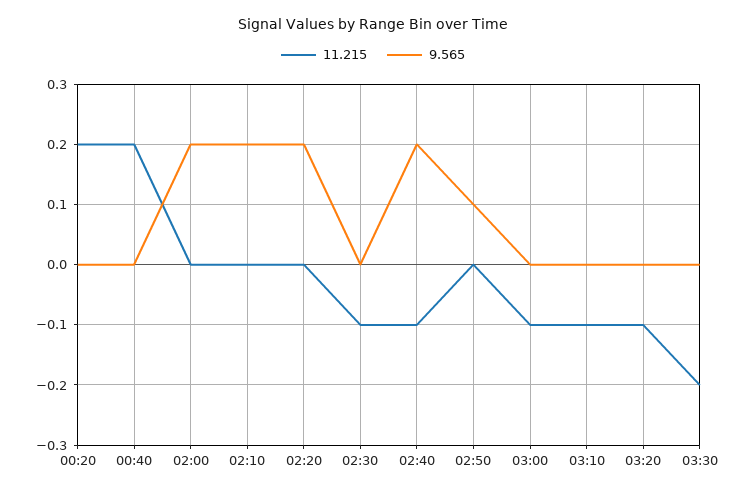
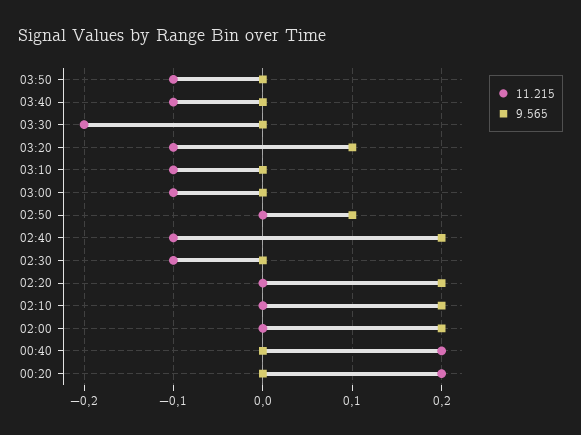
9.565, 03:20: 0 -> 0.1
11.215, 03:50: none -> -0.1
9.565, 03:50: none -> 0
11.215, 03:40: none -> -0.1
9.565, 03:40: none -> 0

